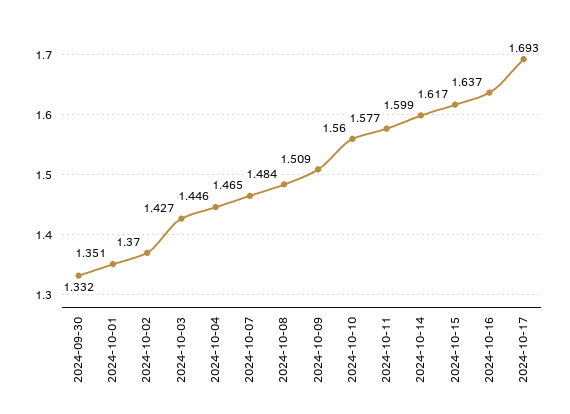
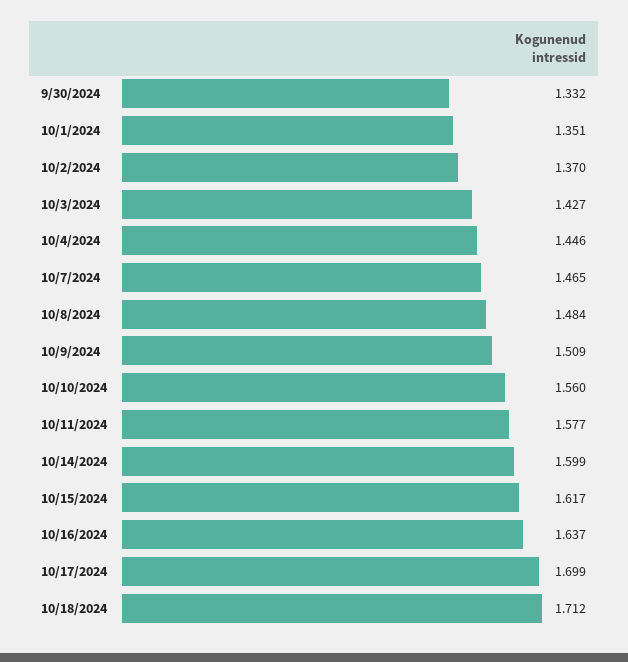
2024-10-17: 1.693 -> 1.699
10/18/2024: none -> 1.712

